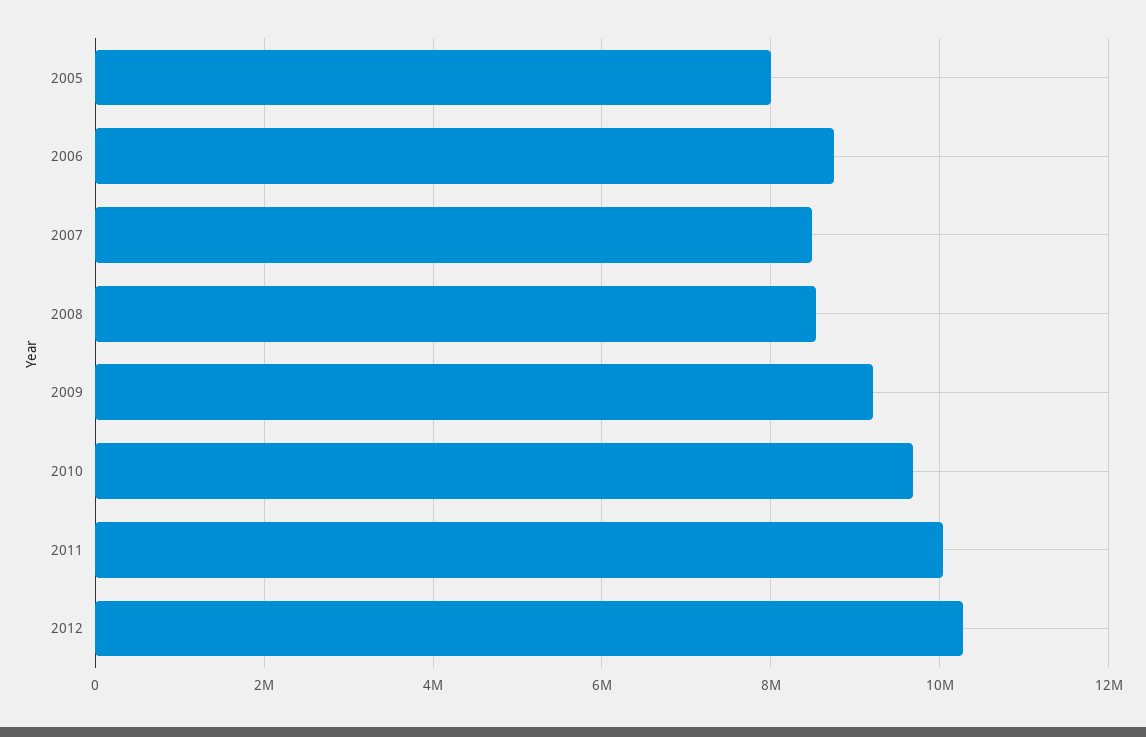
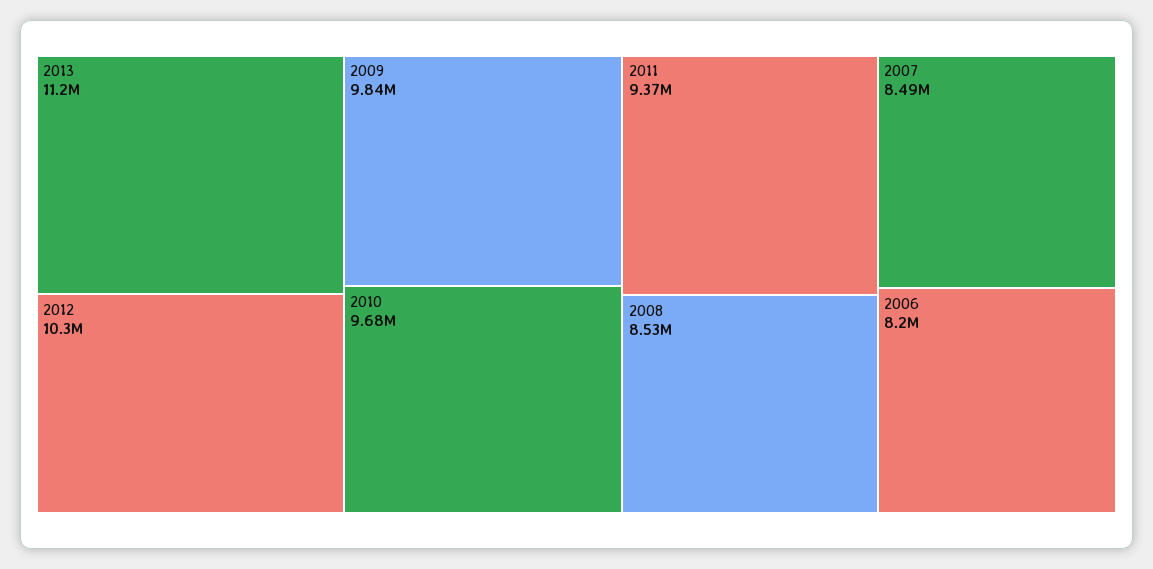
2005: 8000000 -> none
2006: 8800000 -> 8200000
2009: 9200000 -> 9840000
2011: 10000000 -> 9370000
2013: none -> 11200000

